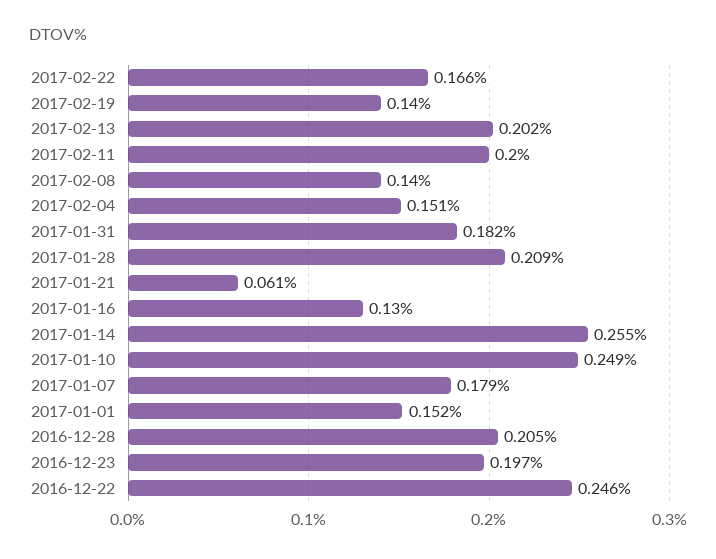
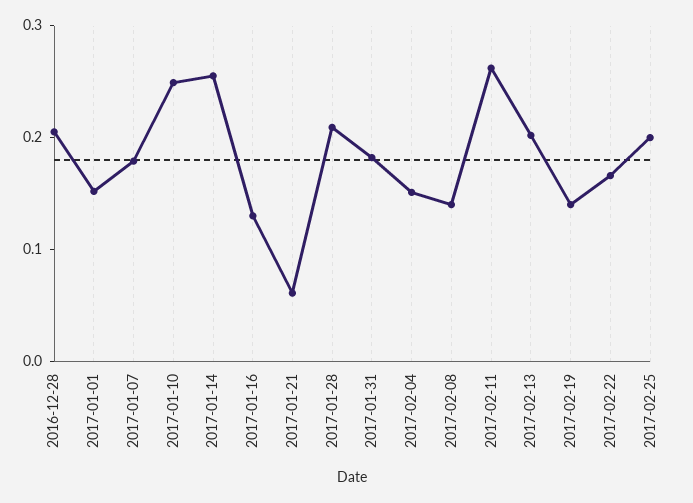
2017-02-11: 0.2 -> 0.26
2016-12-23: 0.197 -> none
2016-12-22: 0.246 -> none
2017-02-25: none -> 0.2

